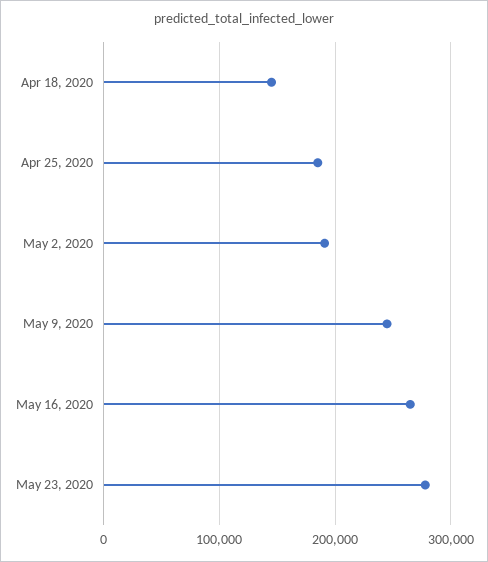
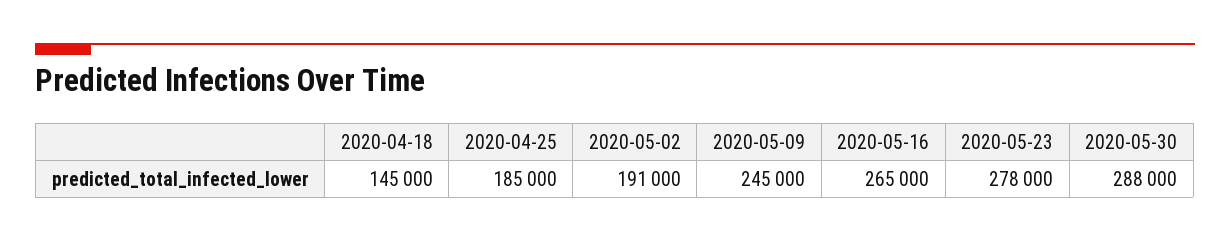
2020-05-30: none -> 288000

